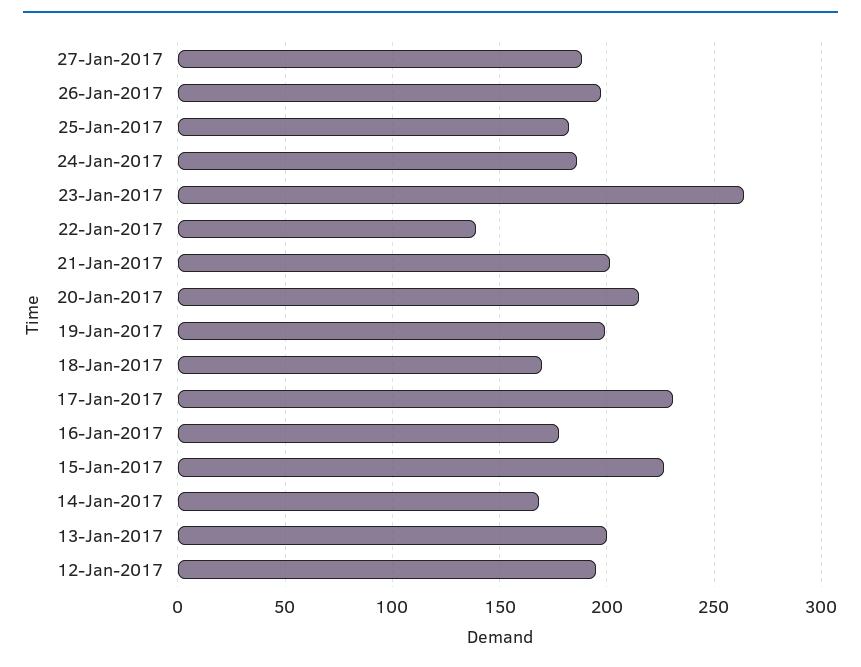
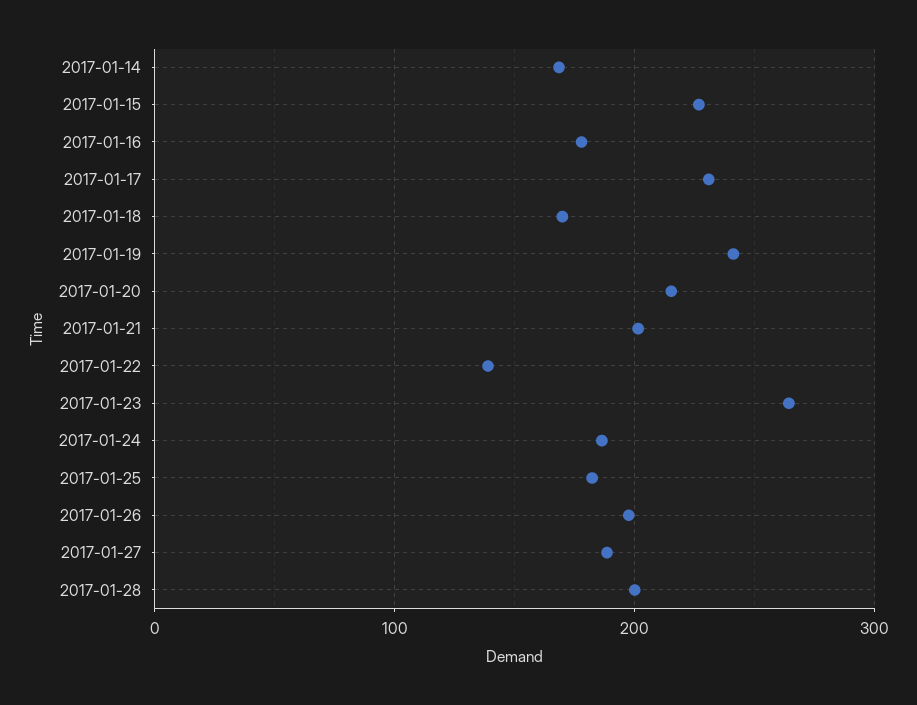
19-Jan-2017: 200 -> 240
13-Jan-2017: 200 -> none
12-Jan-2017: 195 -> none
2017-01-28: none -> 200

